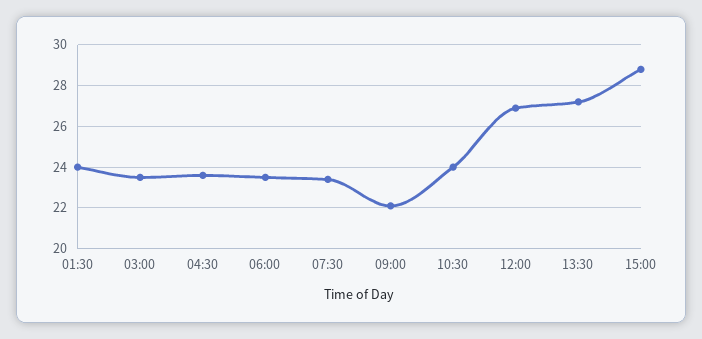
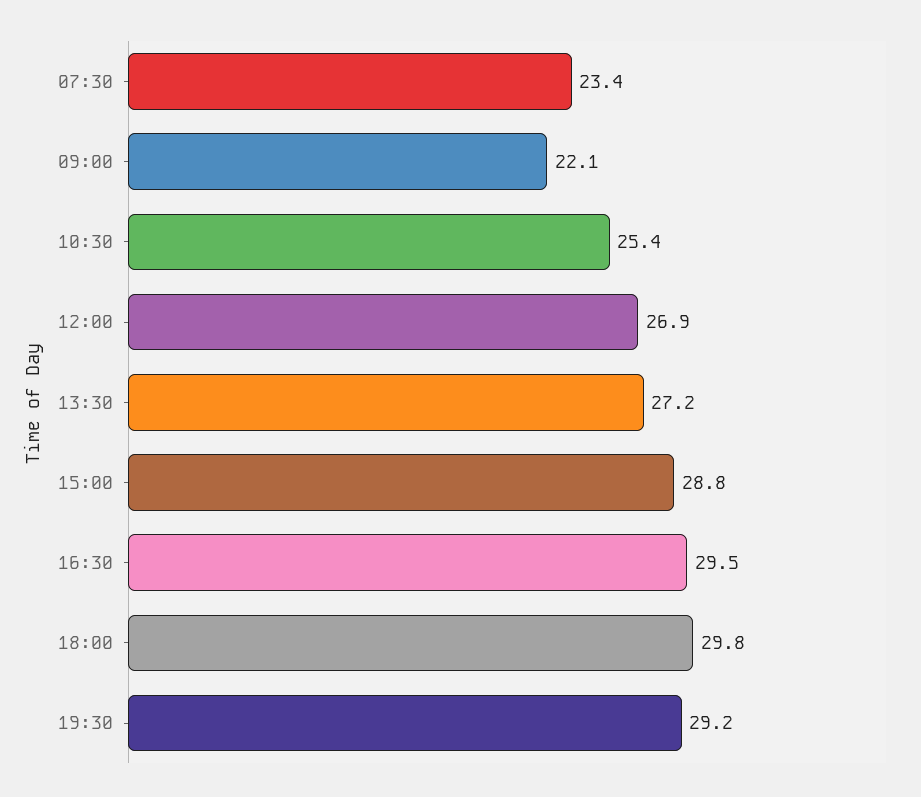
01:30: 24 -> none
03:00: 23.5 -> none
04:30: 23.5 -> none
06:00: 23.5 -> none
10:30: 24 -> 25.4
16:30: none -> 29.5
18:00: none -> 29.8
19:30: none -> 29.2

